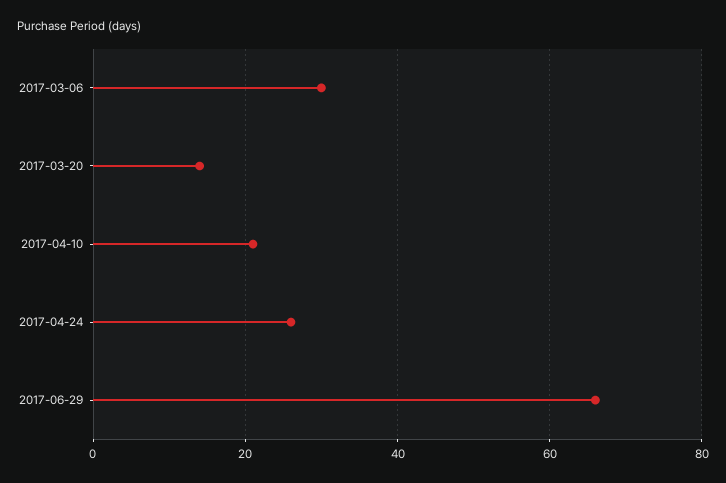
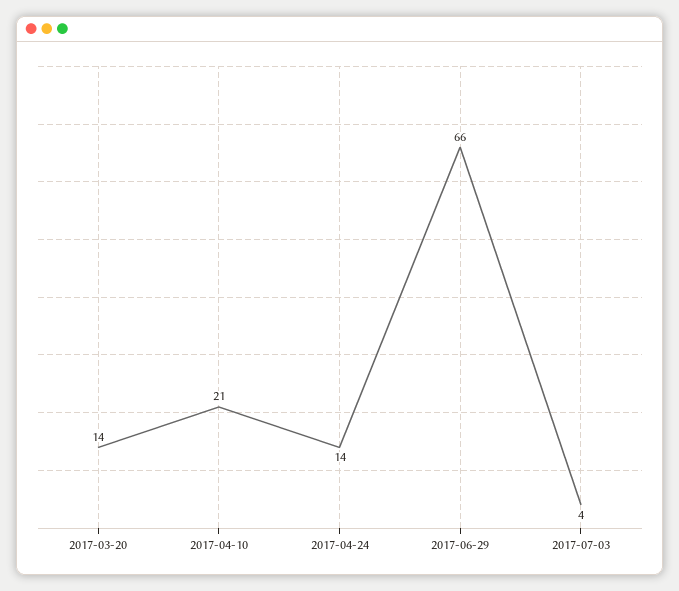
2017-03-06: 30 -> none
2017-04-24: 25 -> 14
2017-07-03: none -> 4

